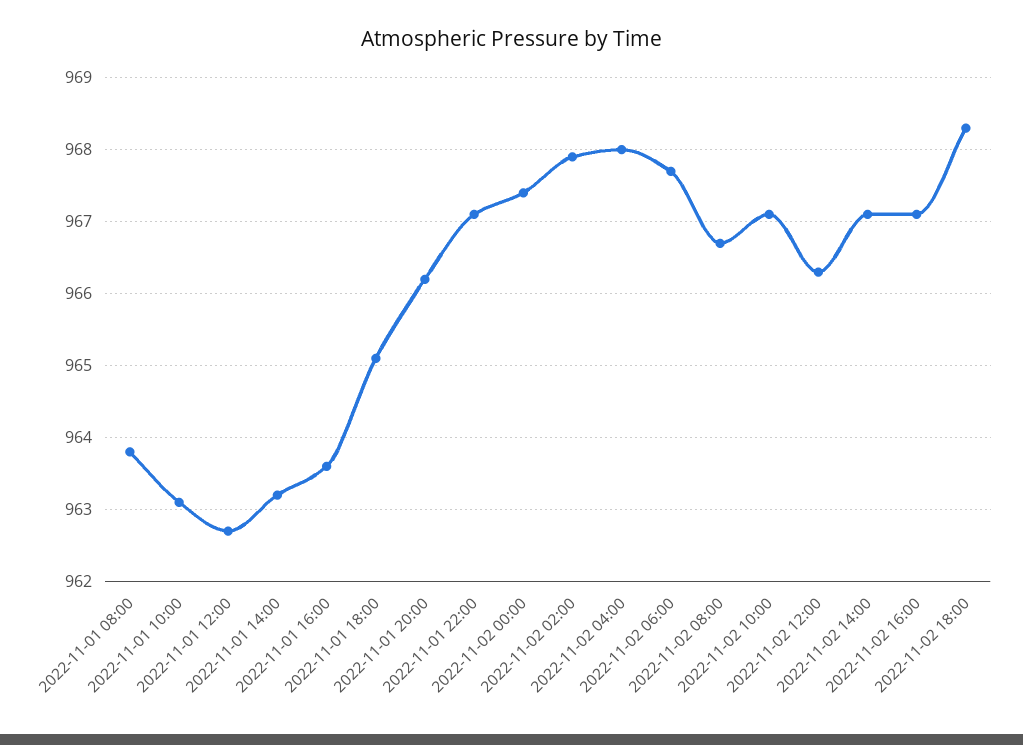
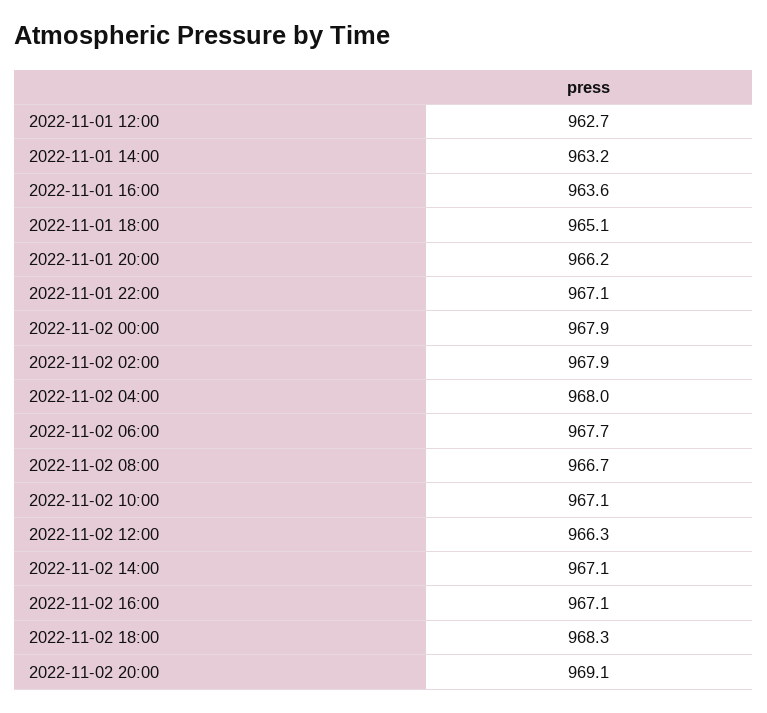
2022-11-01 08:00: 963.8 -> none
2022-11-01 10:00: 963.1 -> none
2022-11-02 00:00: 967.4 -> 967.9
2022-11-02 20:00: none -> 969.1

